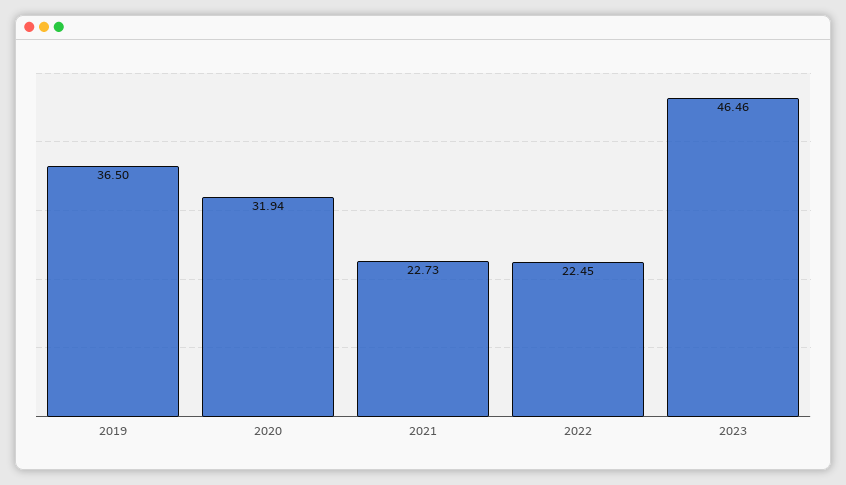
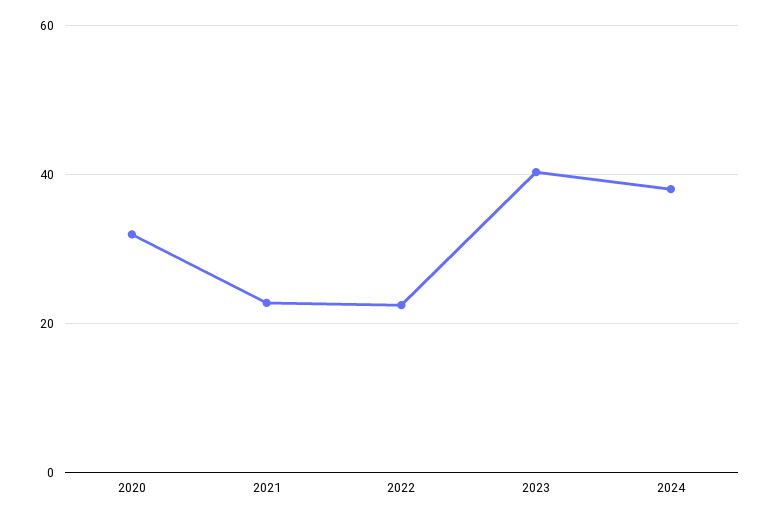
2019: 36.5 -> none
2023: 46.46 -> 40
2024: none -> 38

